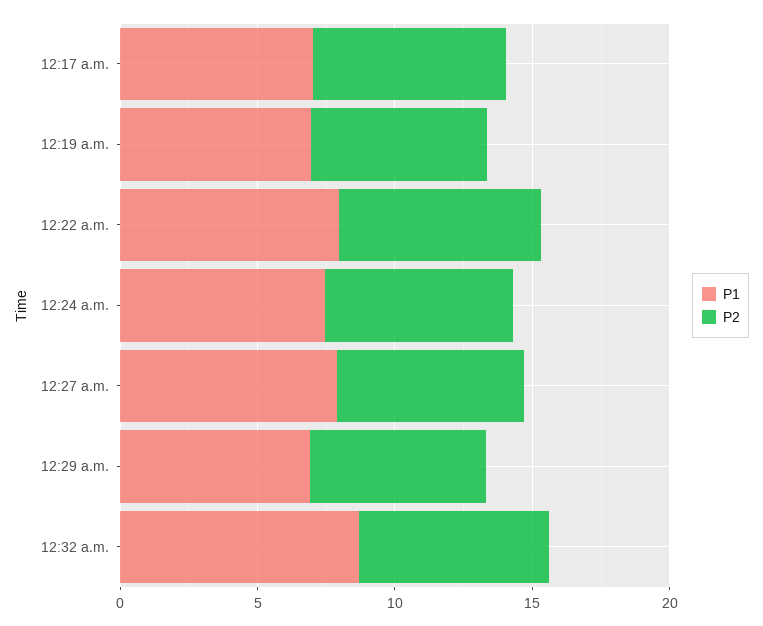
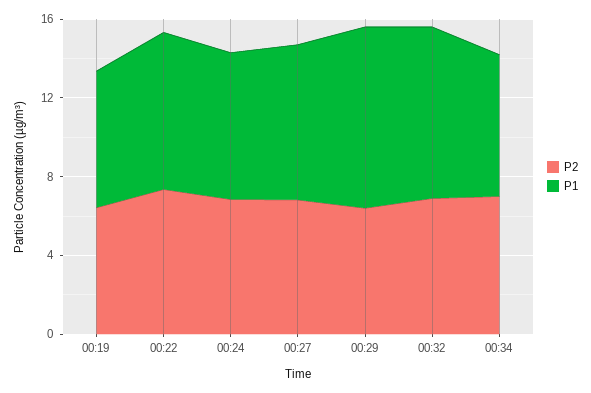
P1, 12:17 a.m.: 7 -> none
P2, 12:17 a.m.: 7 -> none
P1, 12:29 a.m.: 7 -> 9
P2, 00:34: none -> 7
P1, 00:34: none -> 7

